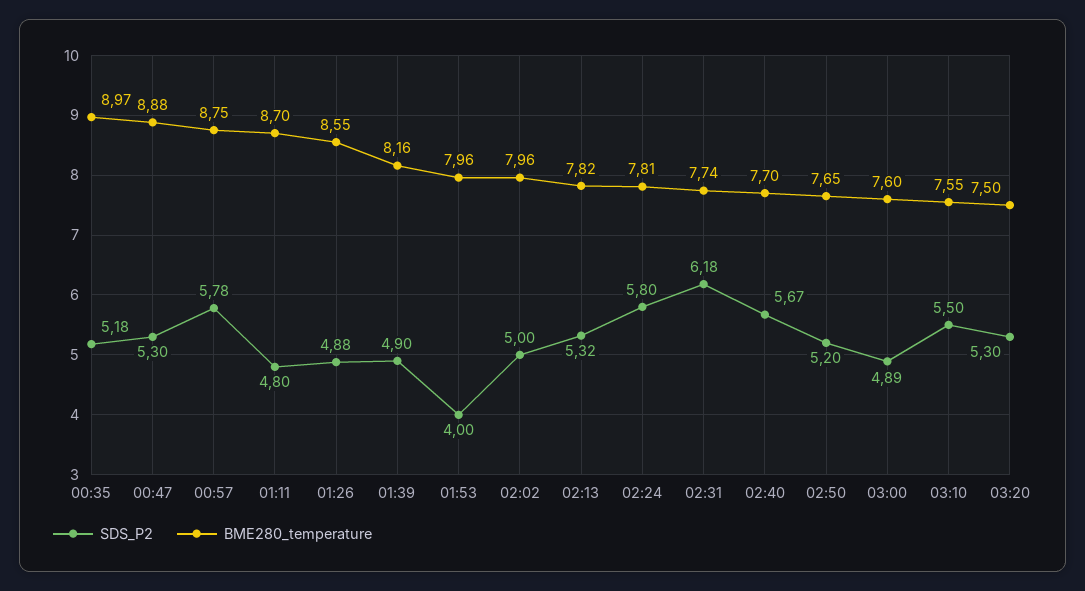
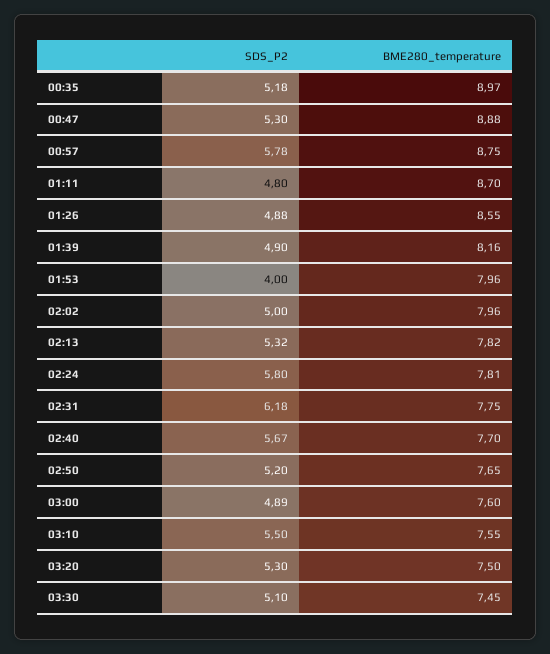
BME280_temperature, 02:31: 7.74 -> 7.75
SDS_P2, 03:30: none -> 5.1
BME280_temperature, 03:30: none -> 7.45

